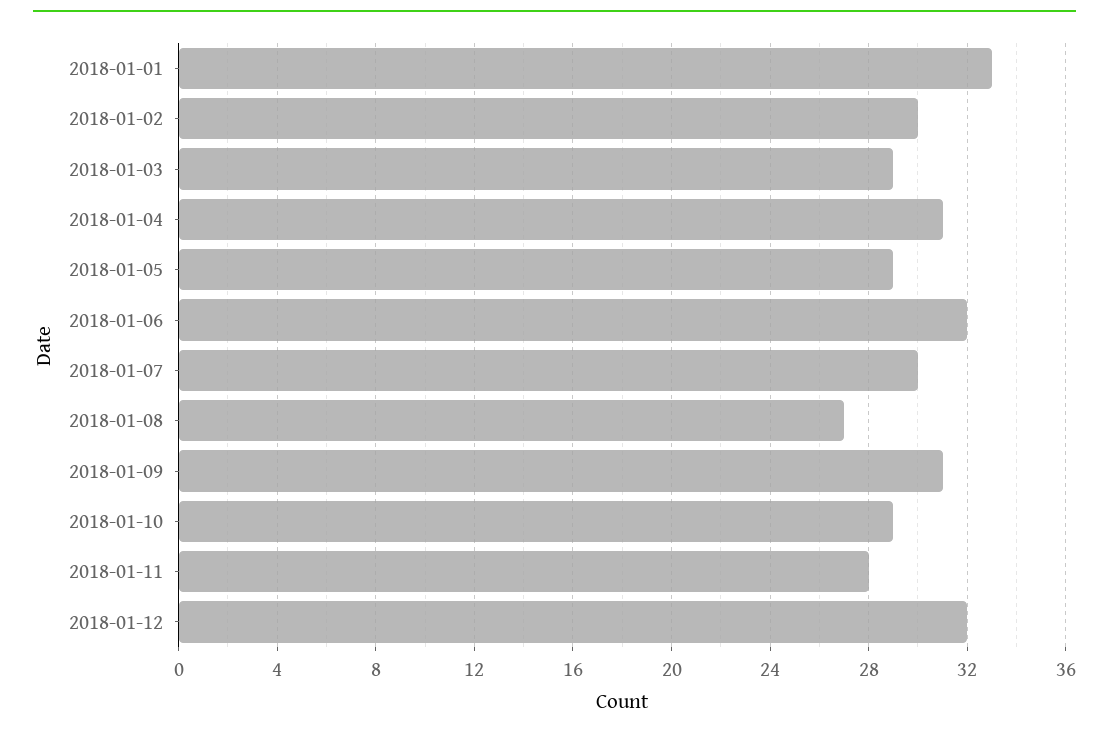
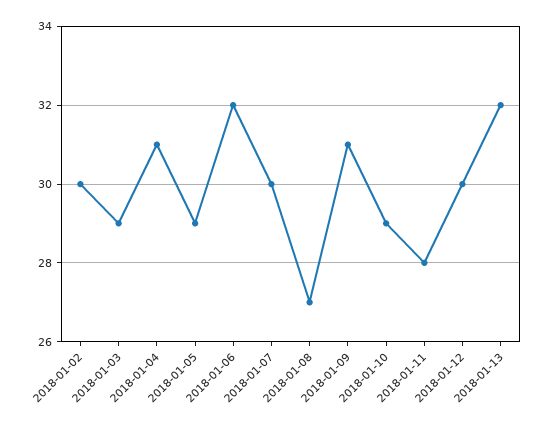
2018-01-01: 33 -> none
2018-01-12: 32 -> 30
2018-01-13: none -> 32

